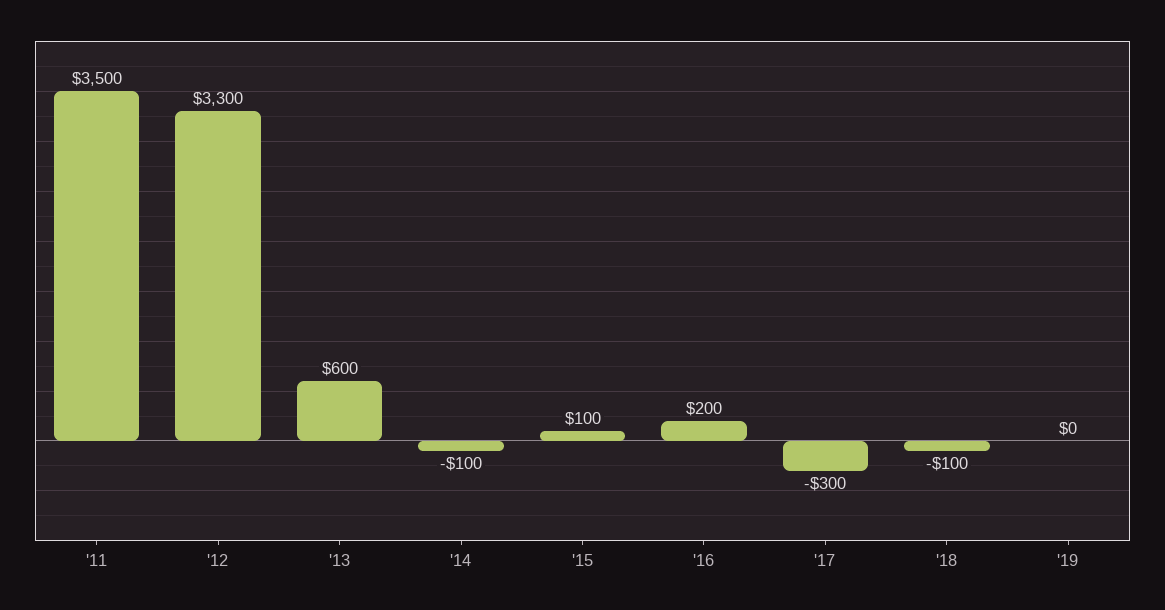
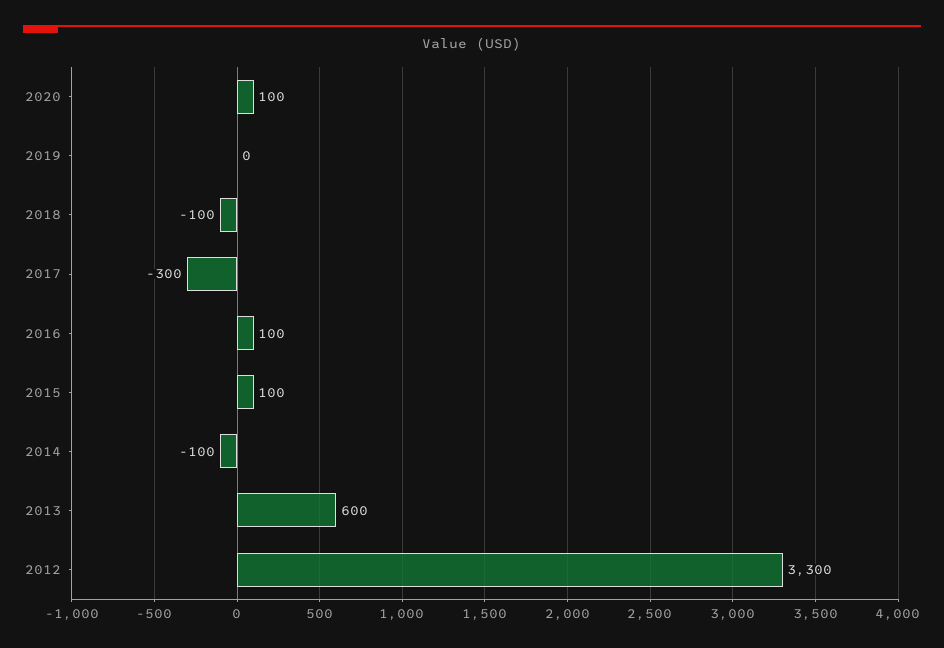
'11: 3500 -> none
'16: 200 -> 100
2020: none -> 100

